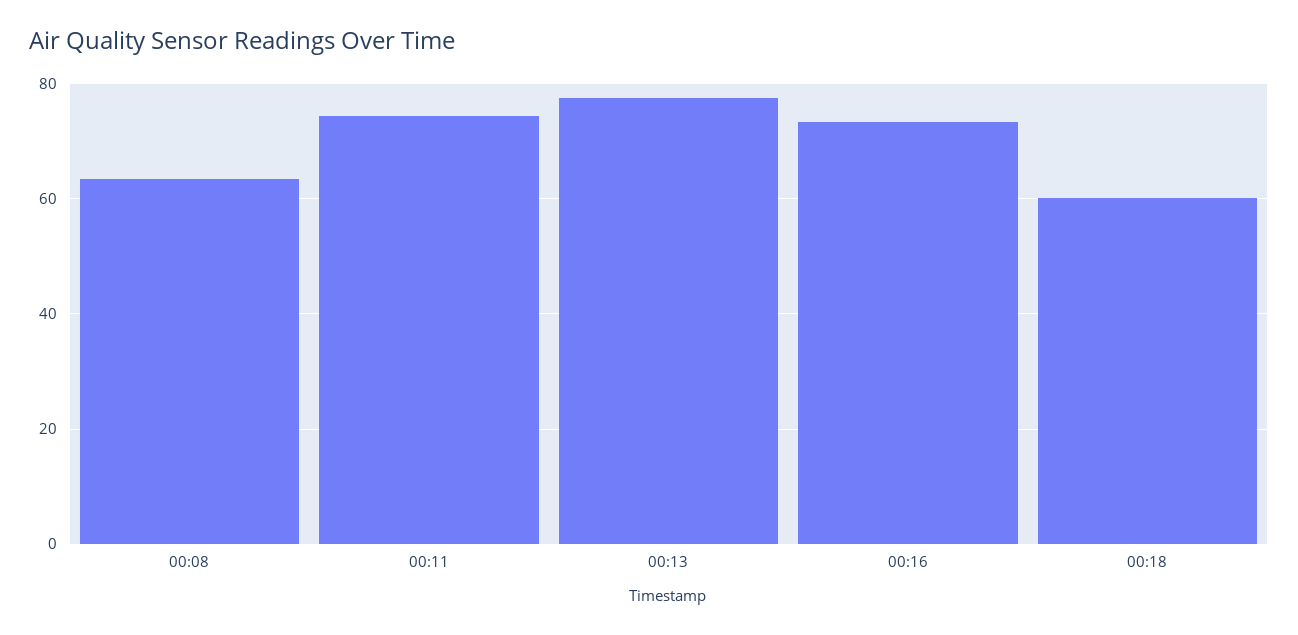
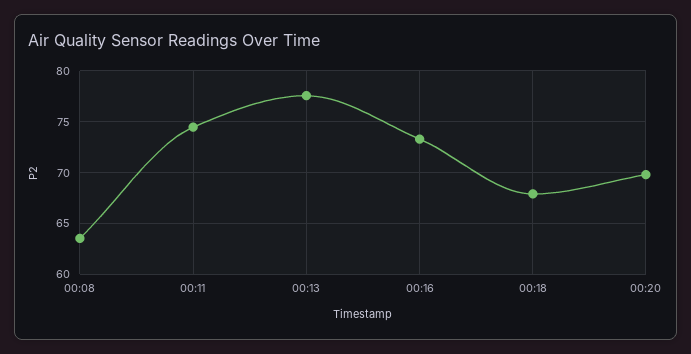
00:18: 60 -> 68
00:20: none -> 70

